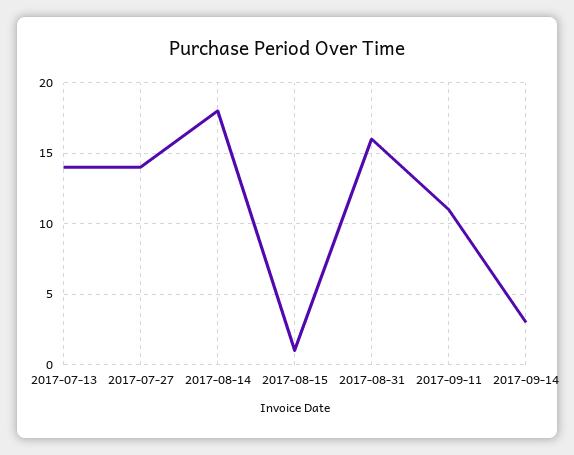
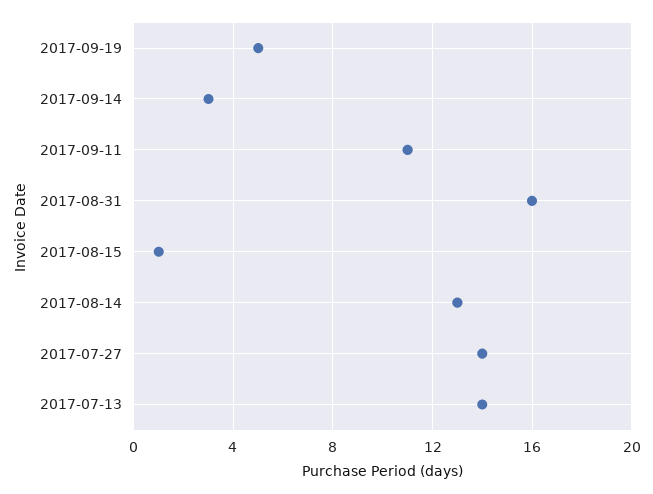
2017-08-14: 18 -> 13
2017-09-19: none -> 5

